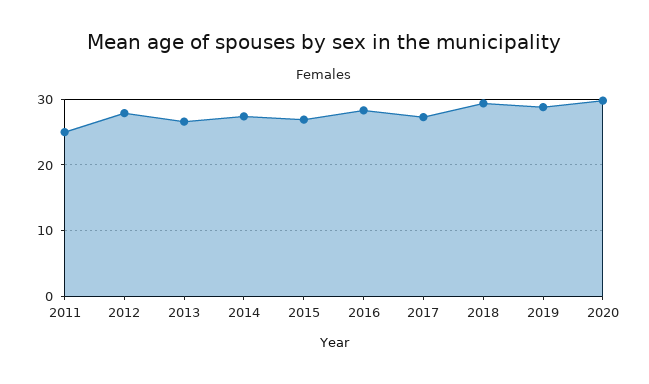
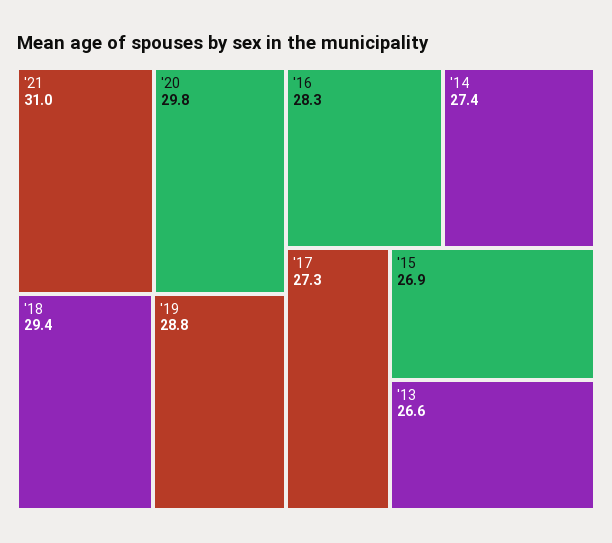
2011: 25 -> none
2012: 28 -> none
'21: none -> 31

